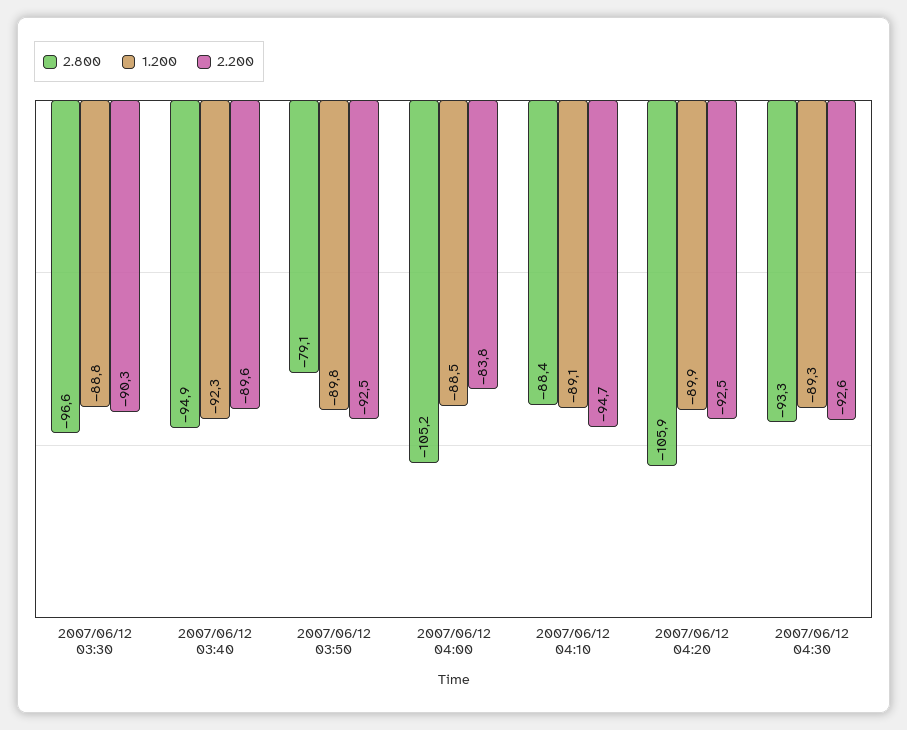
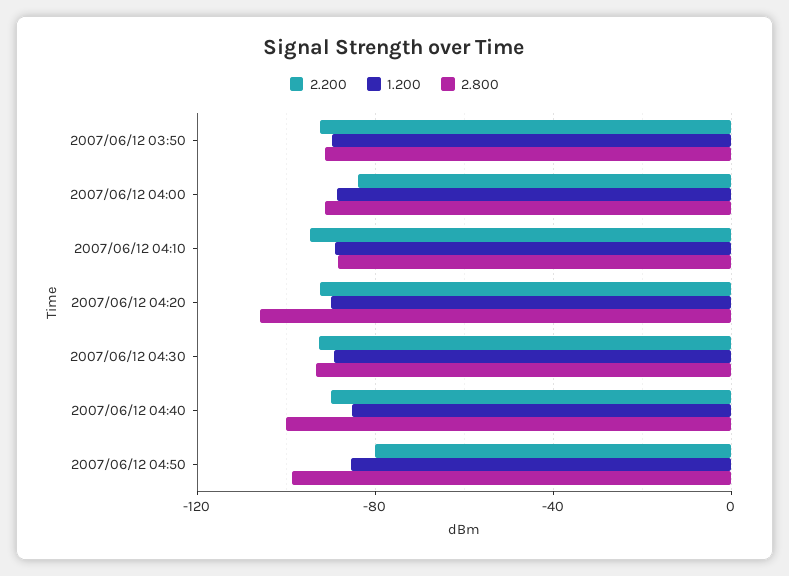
2.800, 2007/06/12 03:30: -96.6 -> none
1.200, 2007/06/12 03:30: -88.8 -> none
2.200, 2007/06/12 03:30: -90.3 -> none
2.800, 2007/06/12 03:40: -94.9 -> none
1.200, 2007/06/12 03:40: -92.3 -> none
2.200, 2007/06/12 03:40: -89.6 -> none
2.800, 2007/06/12 03:50: -79.1 -> -90
2.800, 2007/06/12 04:00: -105.2 -> -90
2.200, 2007/06/12 04:40: none -> -90
1.200, 2007/06/12 04:40: none -> -85
2.800, 2007/06/12 04:40: none -> -100
2.200, 2007/06/12 04:50: none -> -80
1.200, 2007/06/12 04:50: none -> -85
2.800, 2007/06/12 04:50: none -> -100

